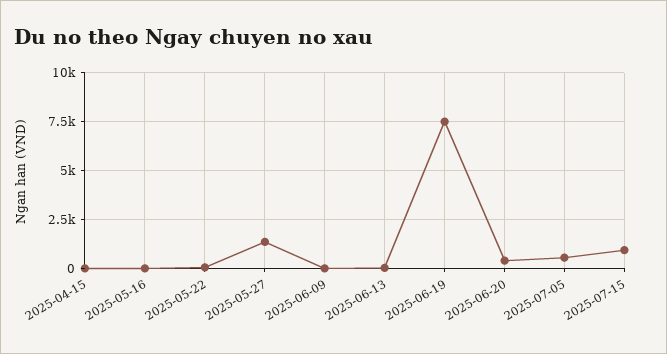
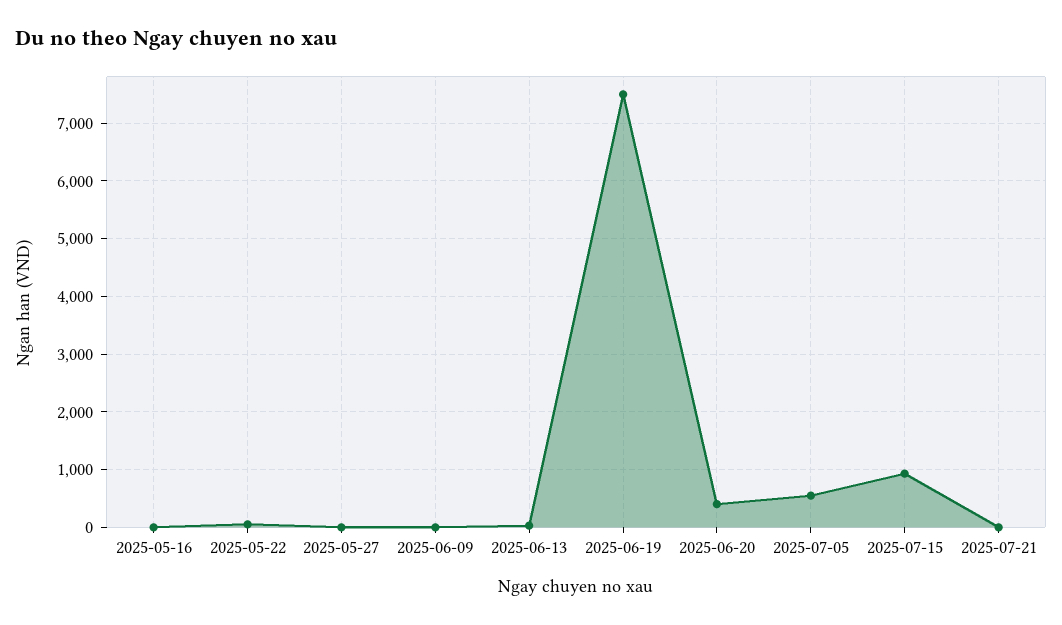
2025-04-15: 0 -> none
2025-05-27: 1500 -> 0
2025-07-21: none -> 0

